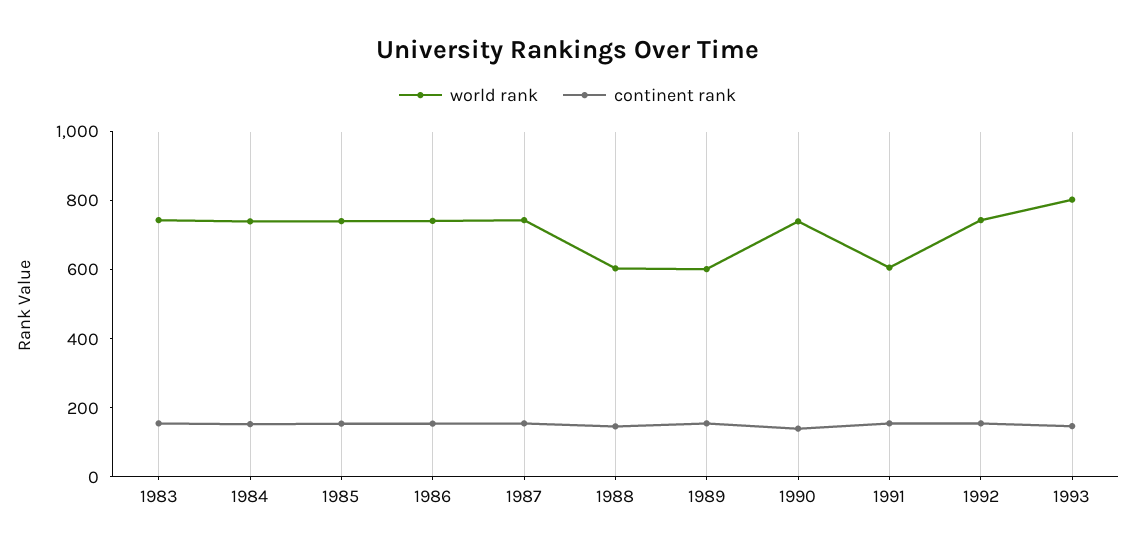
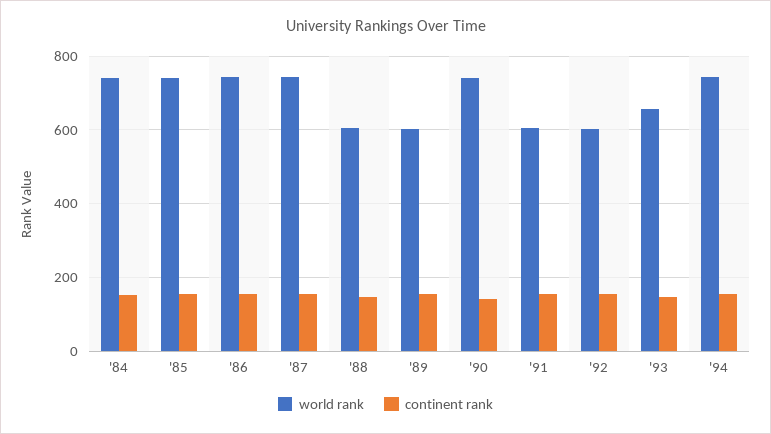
world rank, 1983: 750 -> none
continent rank, 1983: 150 -> none
world rank, 1992: 750 -> 600
world rank, 1993: 800 -> 660
world rank, '94: none -> 740
continent rank, '94: none -> 160

